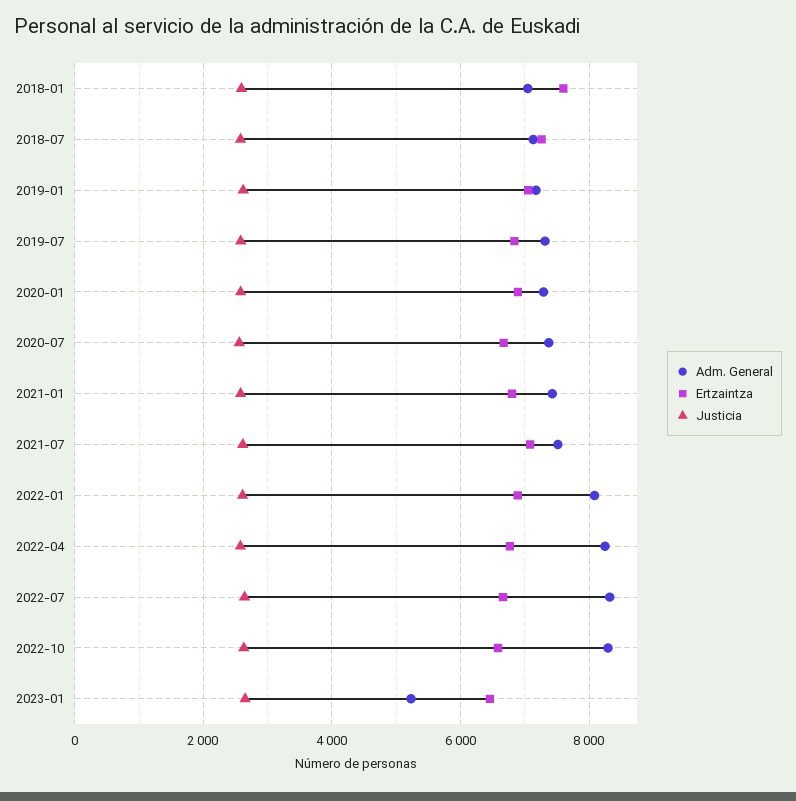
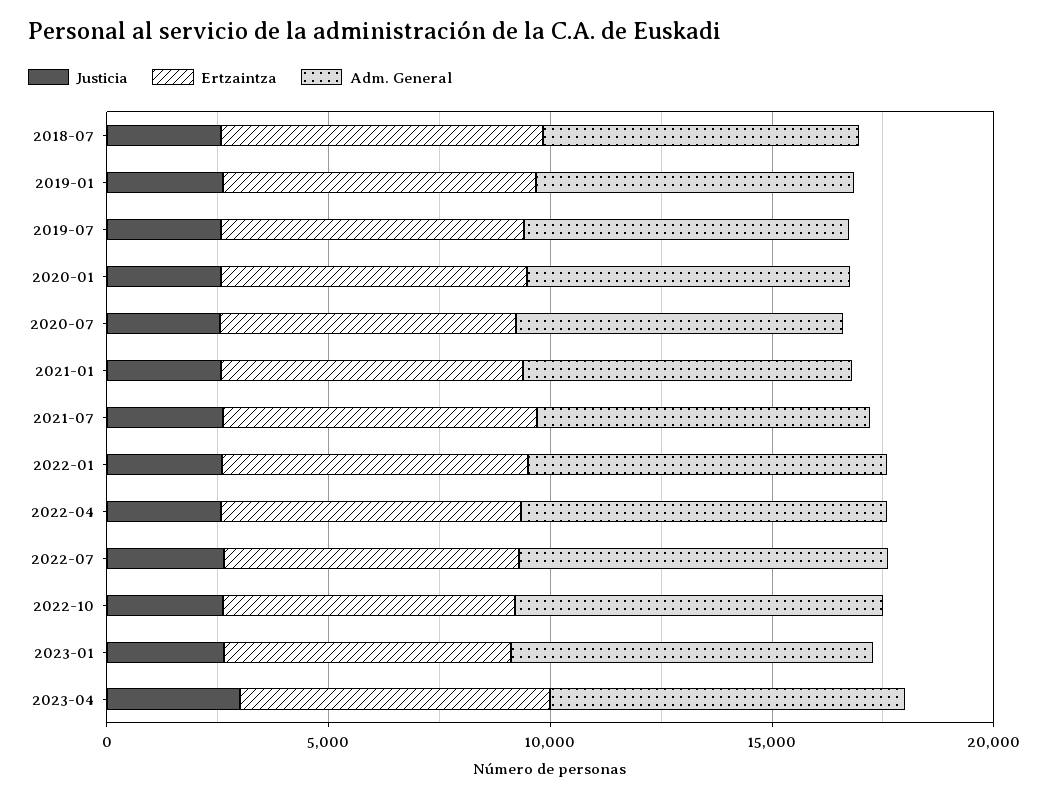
Adm. General, 2018-01: 7000 -> none
Ertzaintza, 2018-01: 7600 -> none
Justicia, 2018-01: 2600 -> none
Adm. General, 2023-01: 5200 -> 8000
Justicia, 2023-04: none -> 3000
Ertzaintza, 2023-04: none -> 7000
Adm. General, 2023-04: none -> 8000

